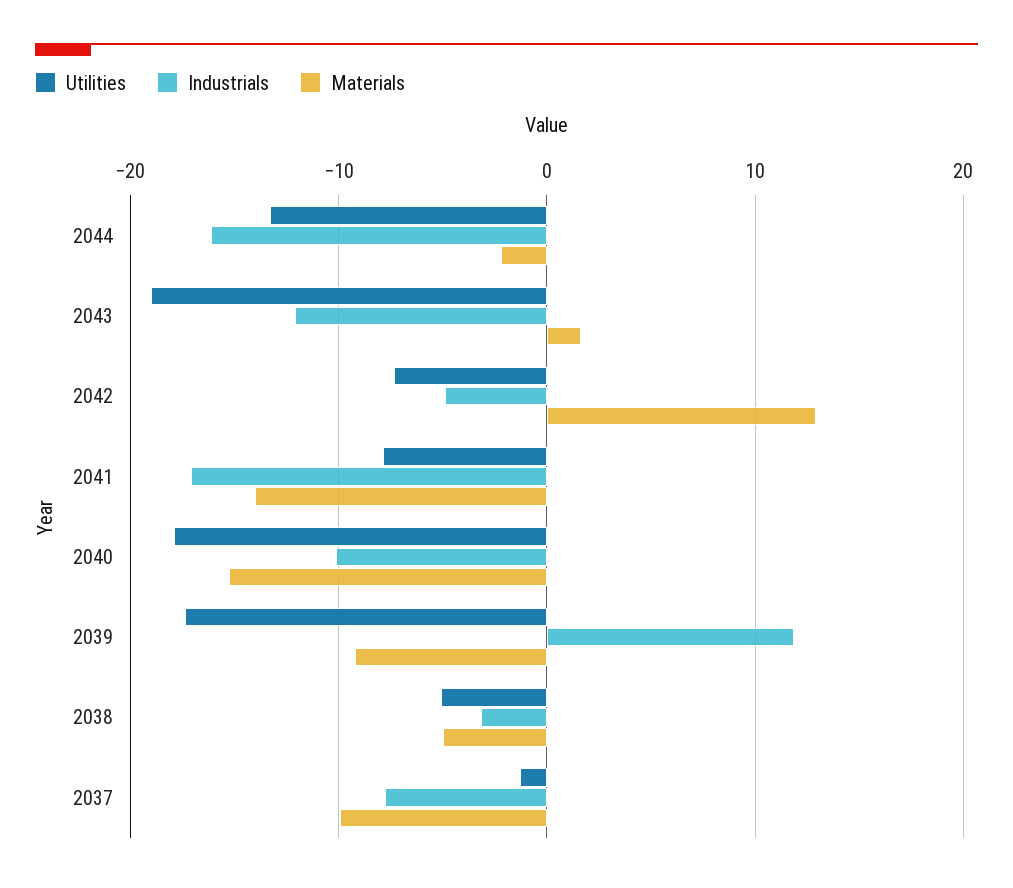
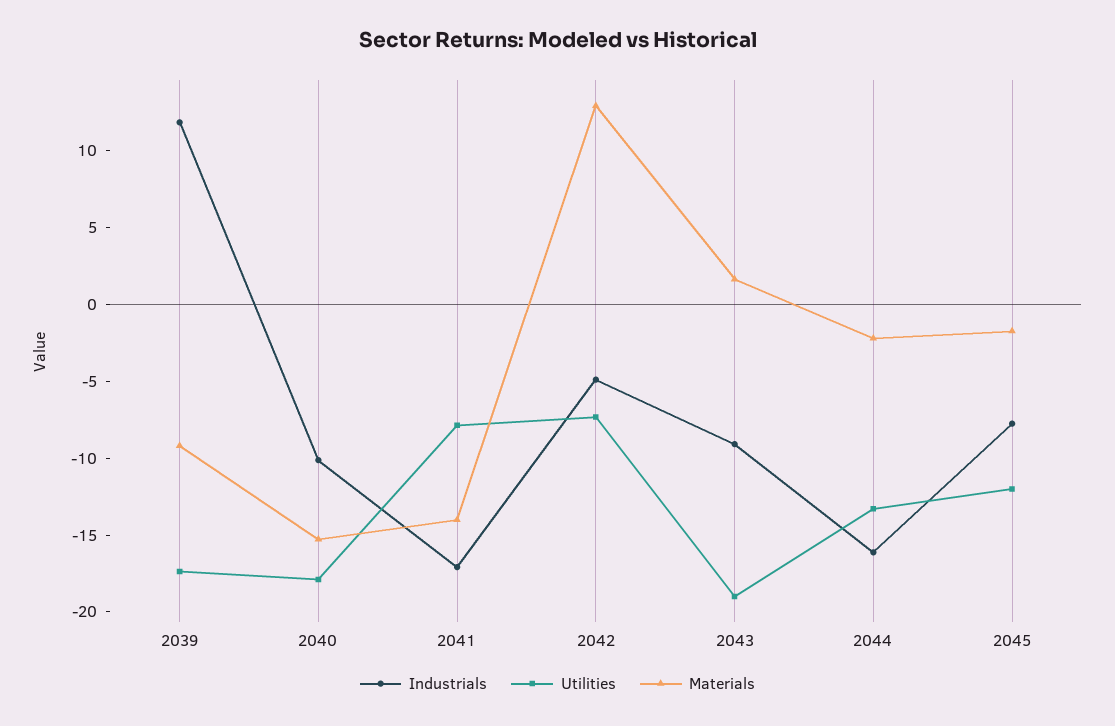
Industrials, 2043: -12 -> -9
Utilities, 2038: -5 -> none
Industrials, 2038: -3 -> none
Materials, 2038: -5 -> none
Utilities, 2037: -1 -> none
Industrials, 2037: -8 -> none
Materials, 2037: -10 -> none
Industrials, 2045: none -> -8
Utilities, 2045: none -> -12
Materials, 2045: none -> -2

